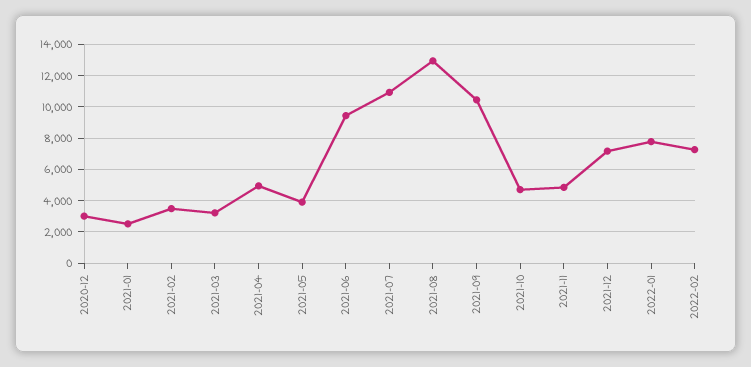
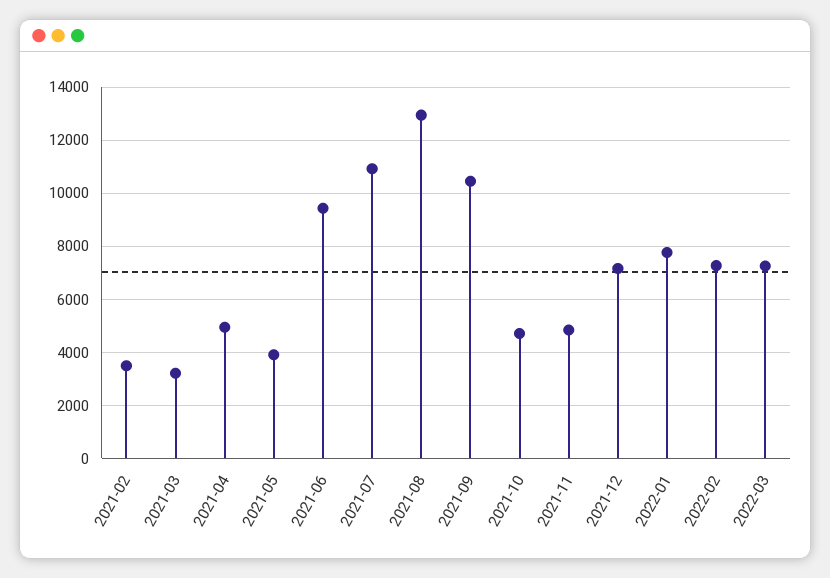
2020-12: 3000 -> none
2021-01: 2500 -> none
2022-03: none -> 7250

